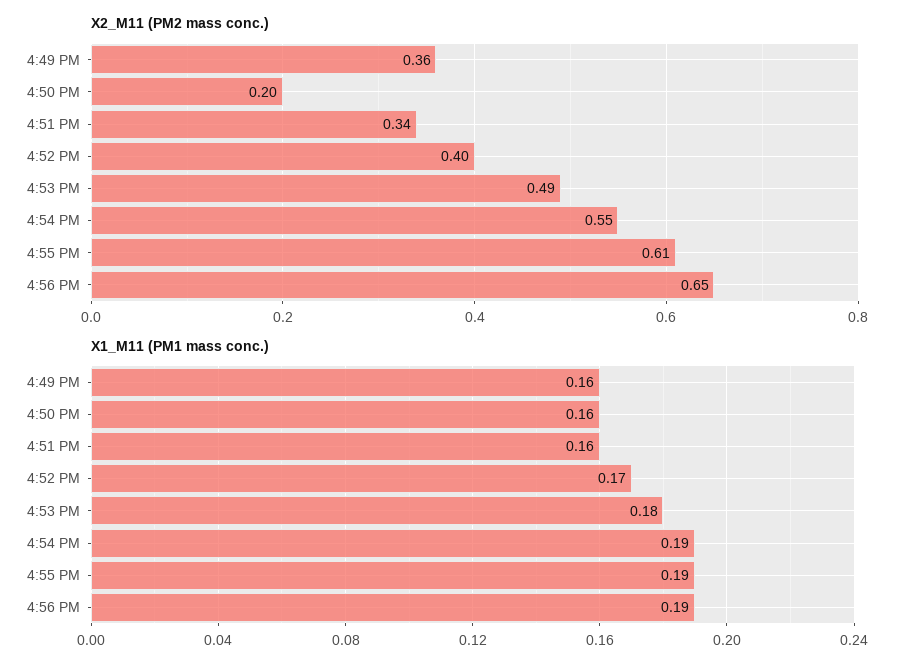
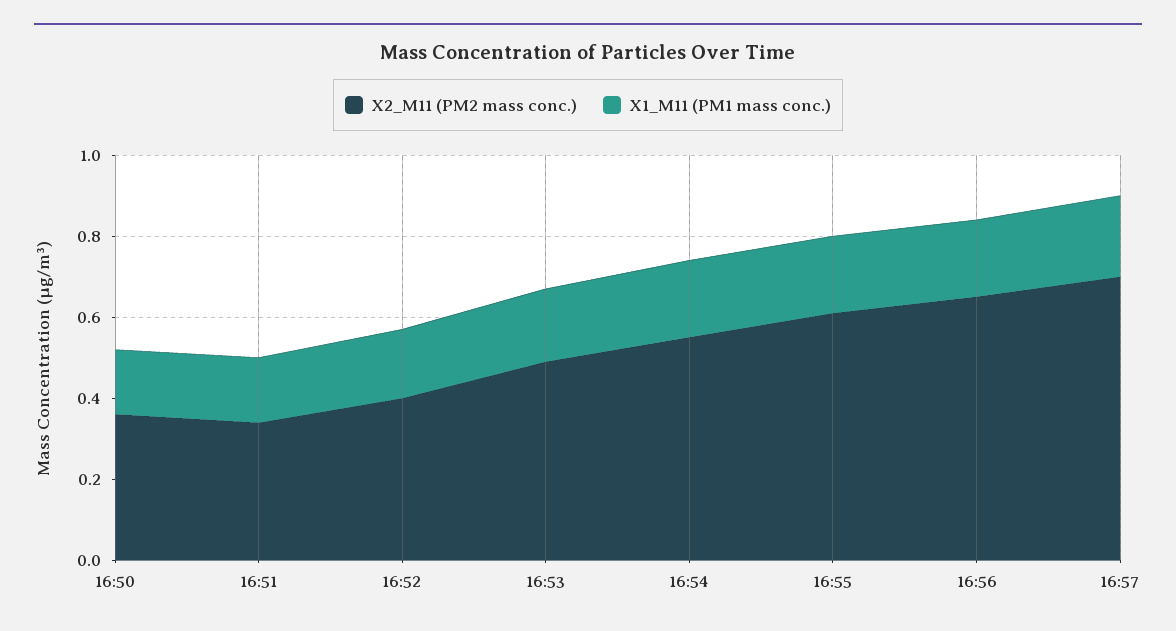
X2_M11 (PM2 mass conc.), 4:49 PM: 0.36 -> none
X2_M11 (PM2 mass conc.), 4:50 PM: 0.2 -> 0.35
X1_M11 (PM1 mass conc.), 4:49 PM: 0.16 -> none
X2_M11 (PM2 mass conc.), 16:57: none -> 0.7
X1_M11 (PM1 mass conc.), 16:57: none -> 0.2

